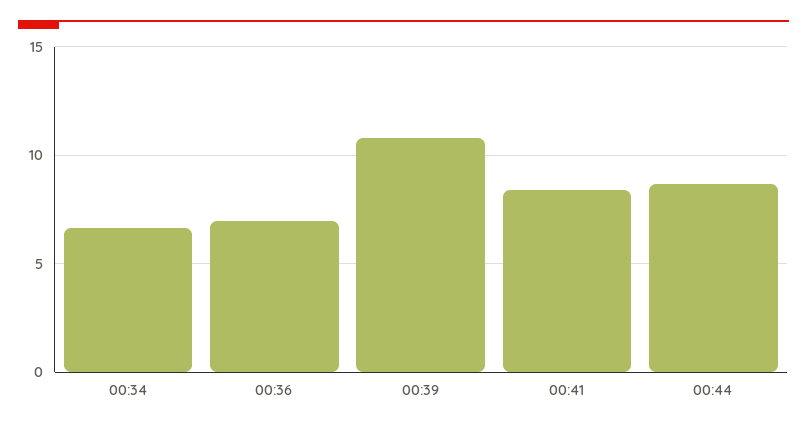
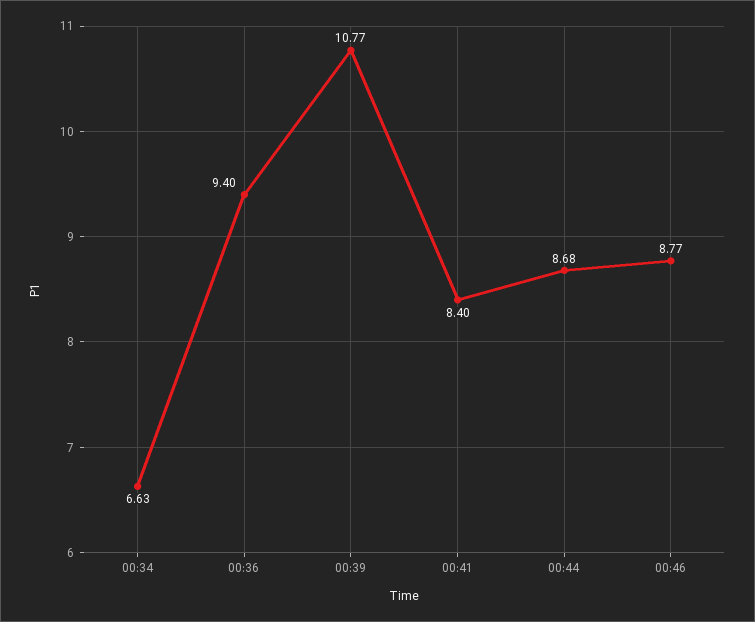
00:36: 7 -> 9.4
00:46: none -> 8.77

